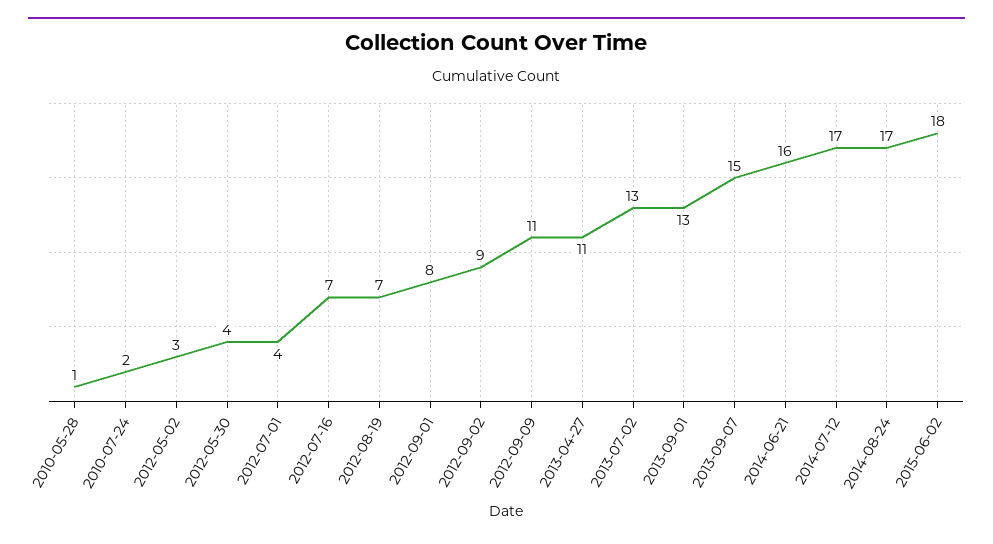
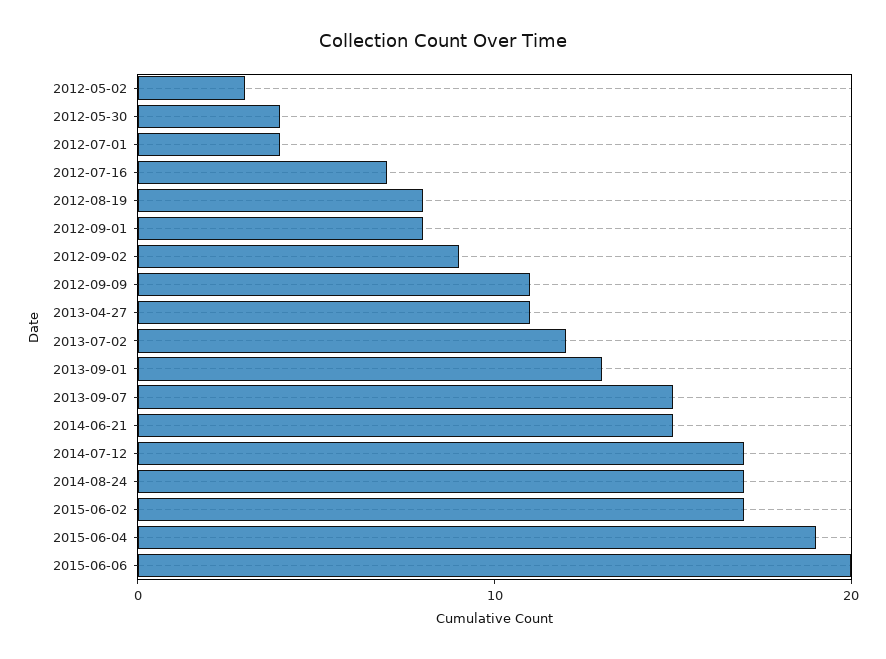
2010-05-28: 1 -> none
2010-07-24: 2 -> none
2012-08-19: 7 -> 8
2013-07-02: 13 -> 12
2014-06-21: 16 -> 15
2015-06-02: 18 -> 17
2015-06-04: none -> 19
2015-06-06: none -> 20

